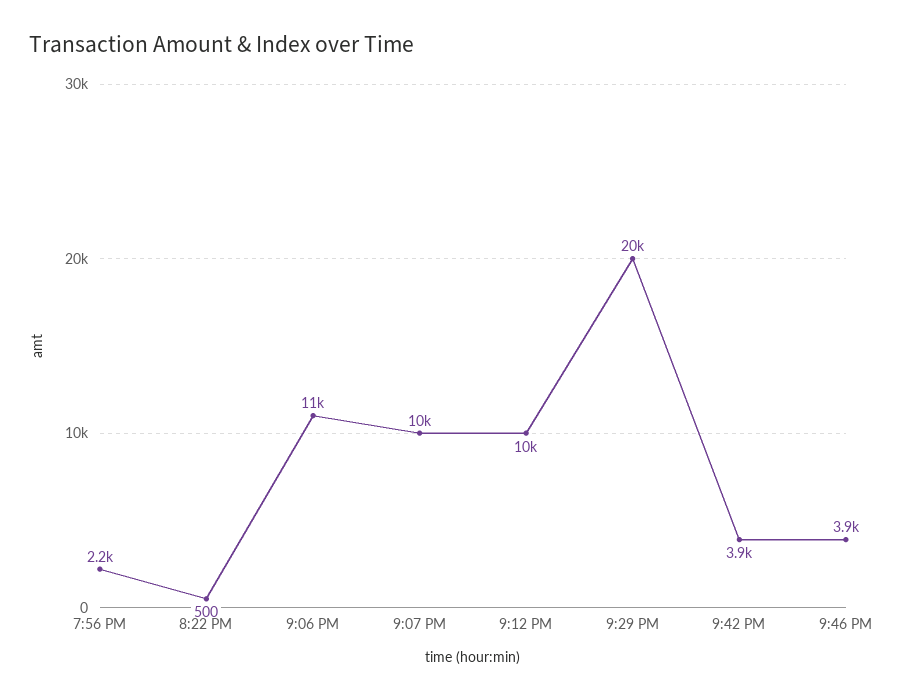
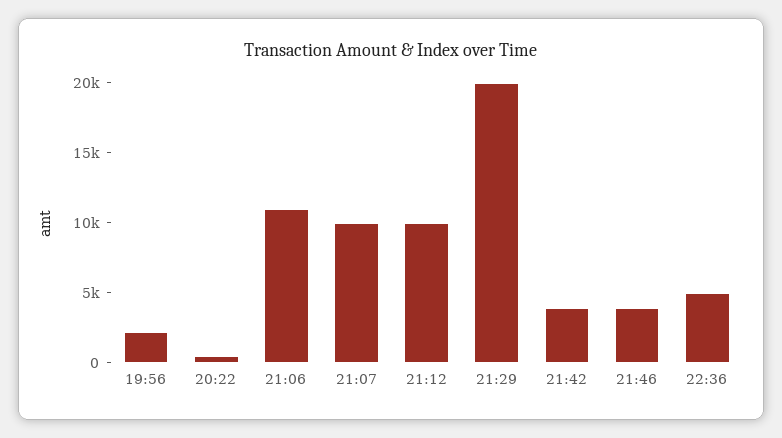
22:36: none -> 5000

